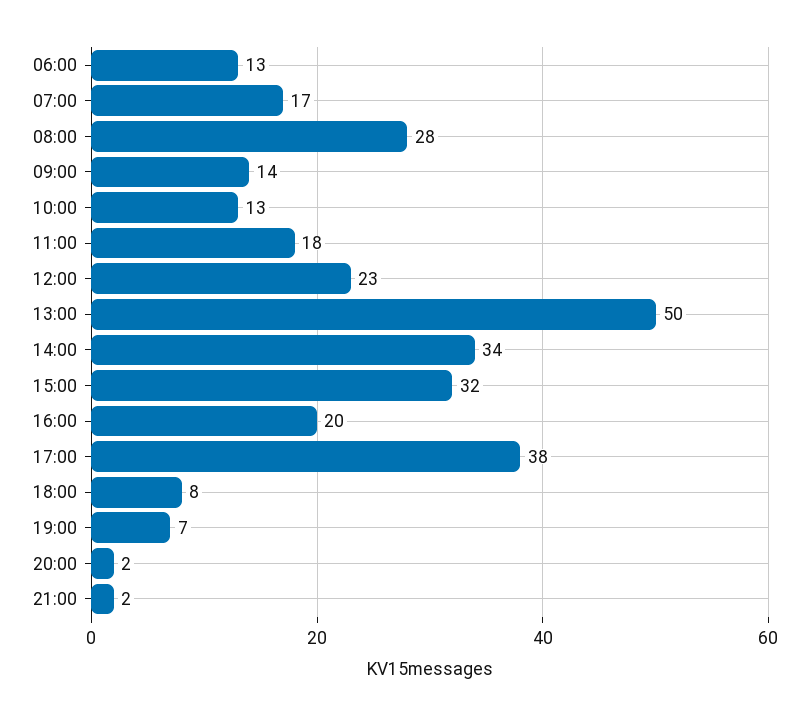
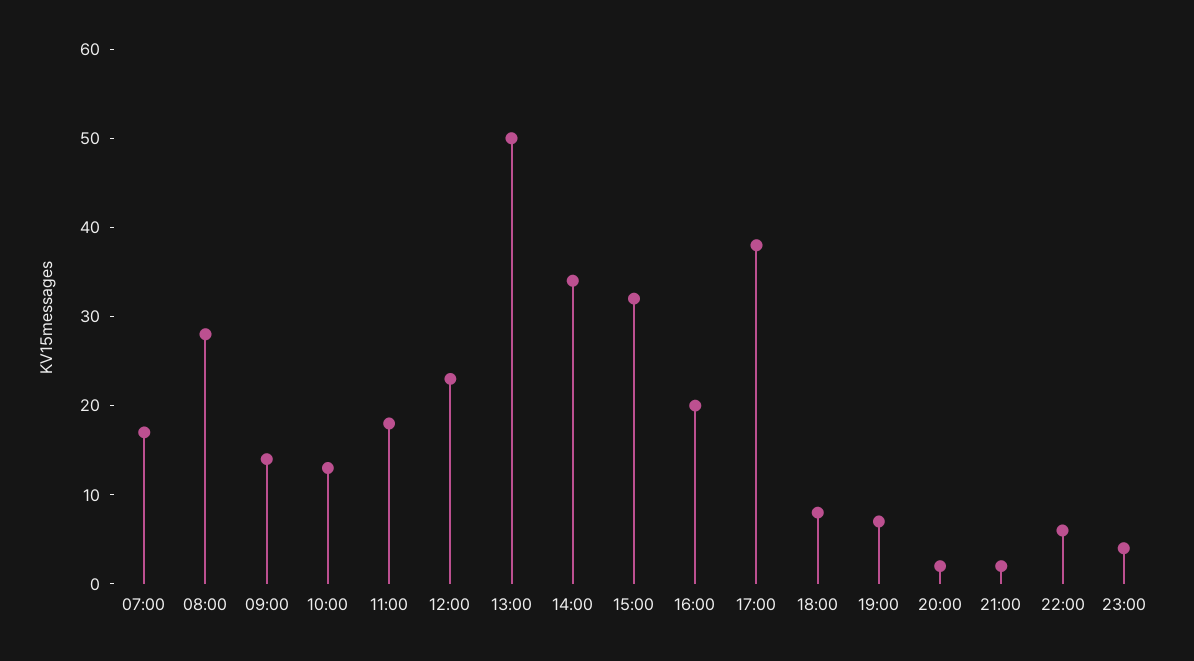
06:00: 13 -> none
22:00: none -> 6
23:00: none -> 4

